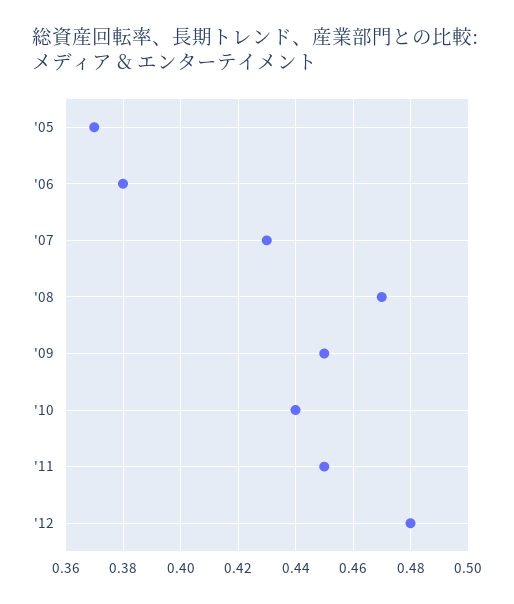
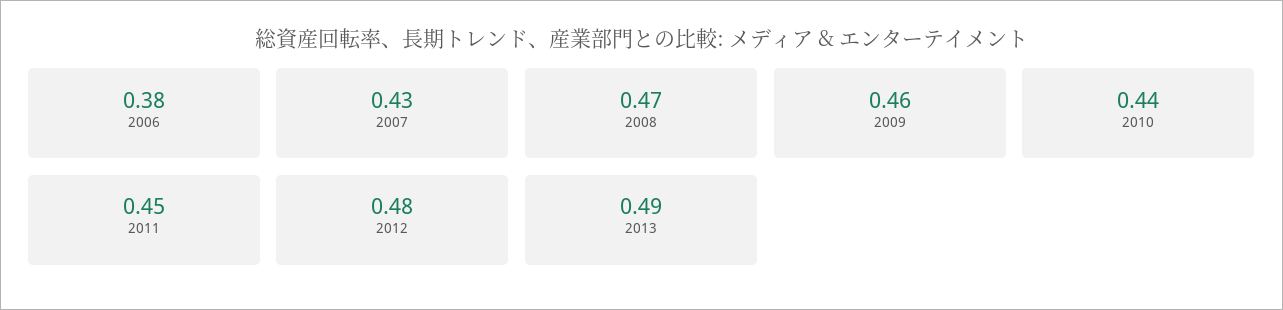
'05: 0.37 -> none
'09: 0.45 -> 0.46
2013: none -> 0.49

